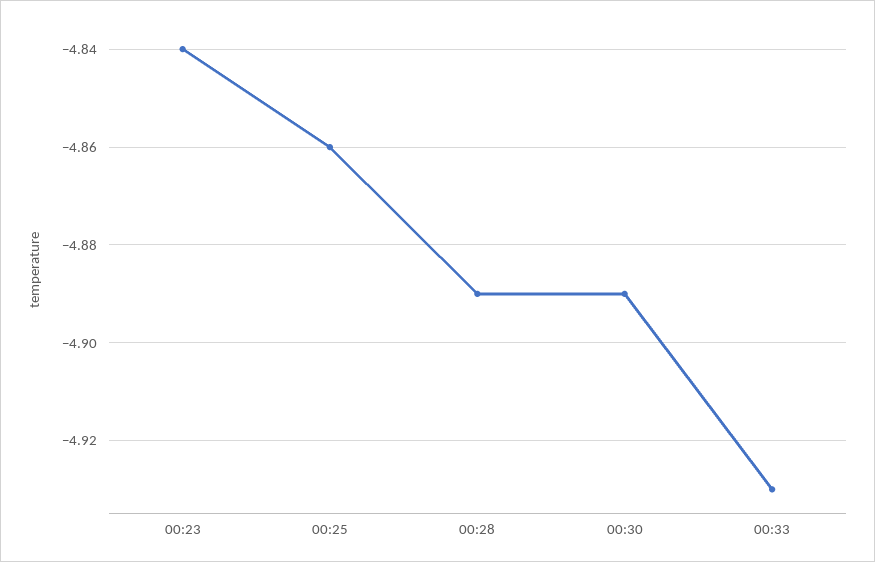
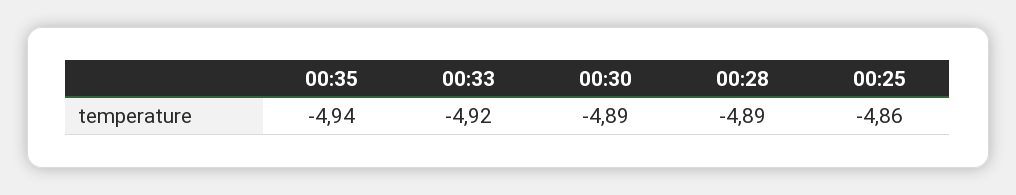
00:23: -4.84 -> none
00:33: -4.93 -> -4.92
00:35: none -> -4.94

